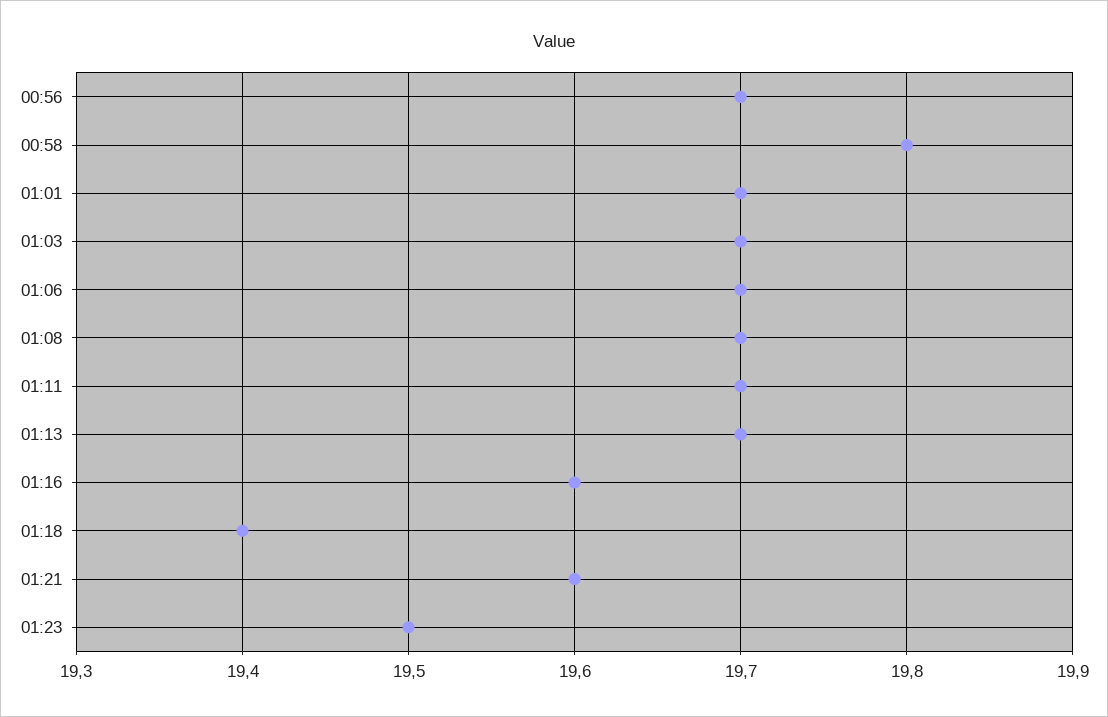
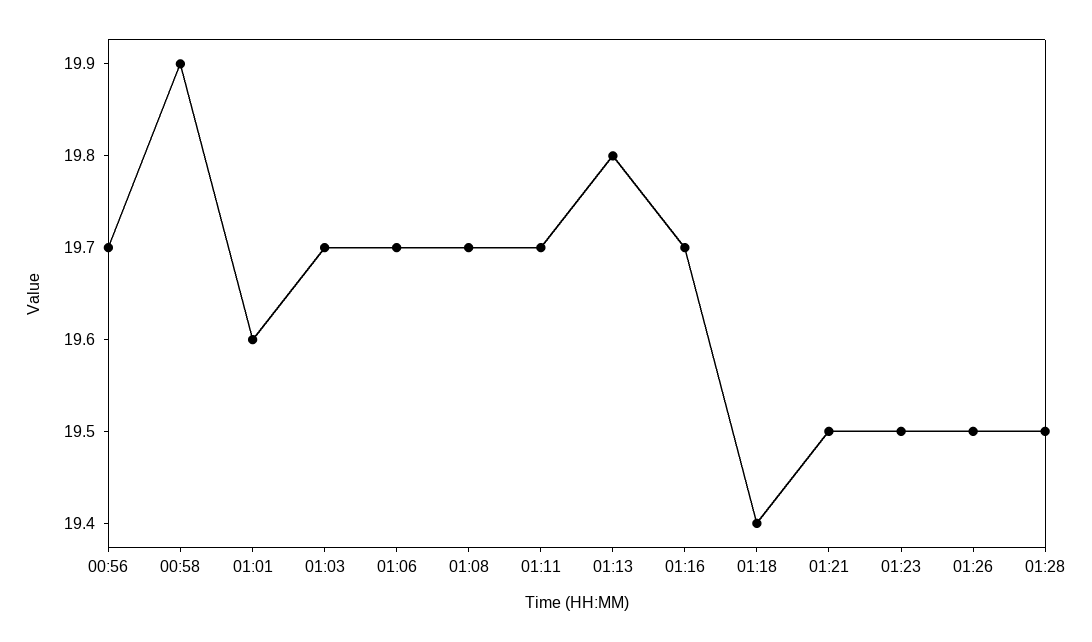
00:58: 19.8 -> 19.9
01:01: 19.7 -> 19.6
01:13: 19.7 -> 19.8
01:16: 19.6 -> 19.7
01:21: 19.6 -> 19.5
01:26: none -> 19.5
01:28: none -> 19.5

